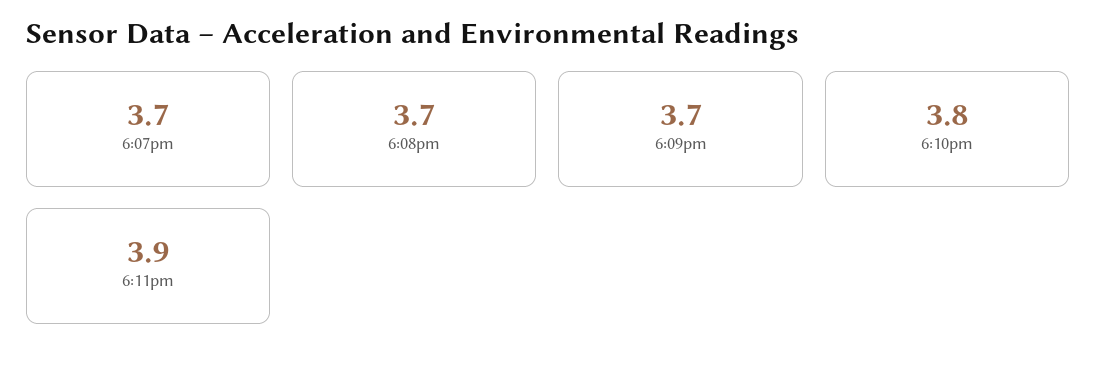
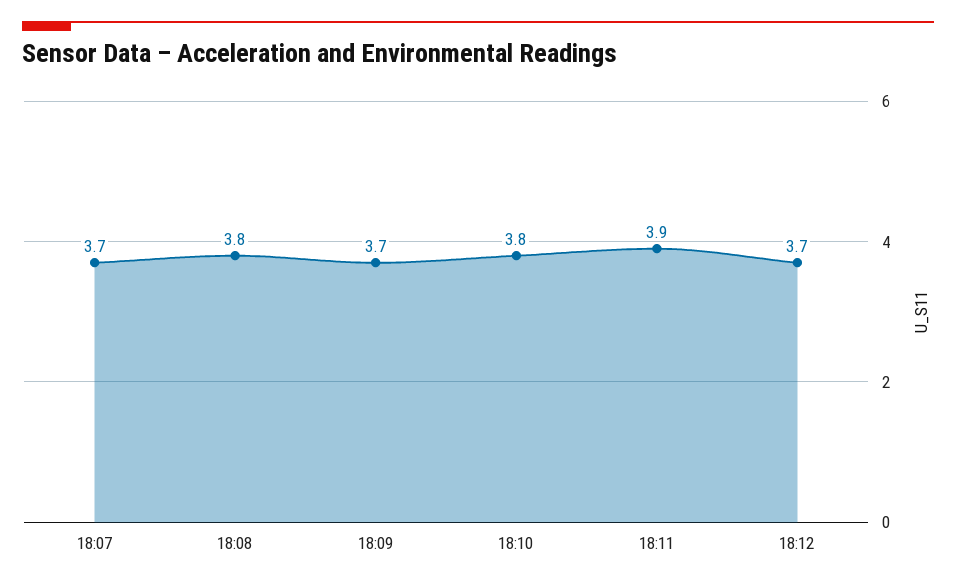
6:08pm: 3.7 -> 3.8
18:12: none -> 3.7

